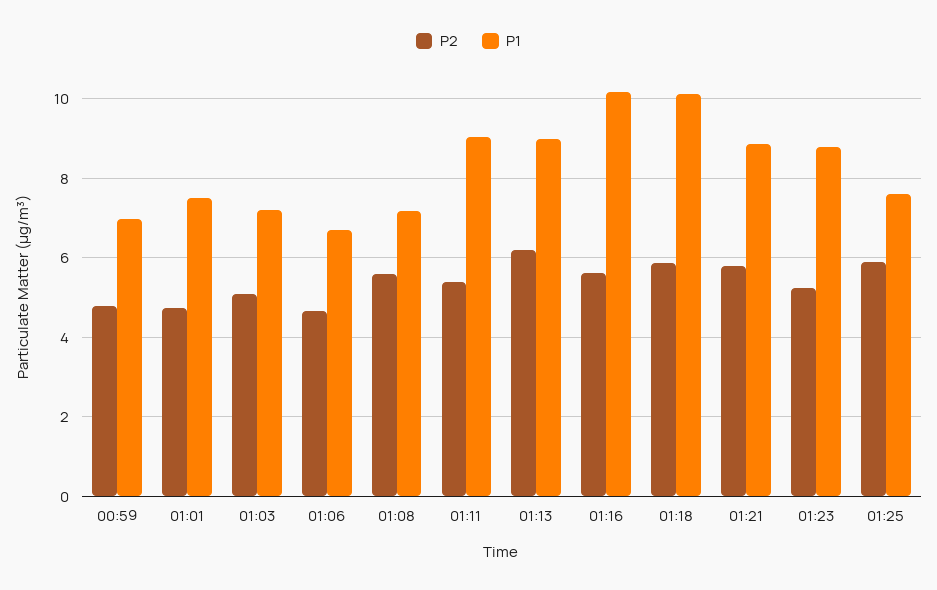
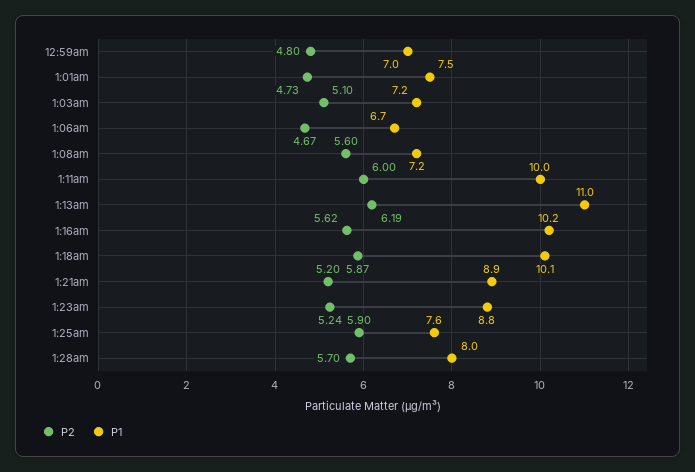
P2, 01:11: 5.4 -> 6
P1, 01:11: 9 -> 10
P1, 01:13: 9 -> 11
P2, 01:21: 5.8 -> 5.2
P2, 1:28am: none -> 5.7
P1, 1:28am: none -> 8

